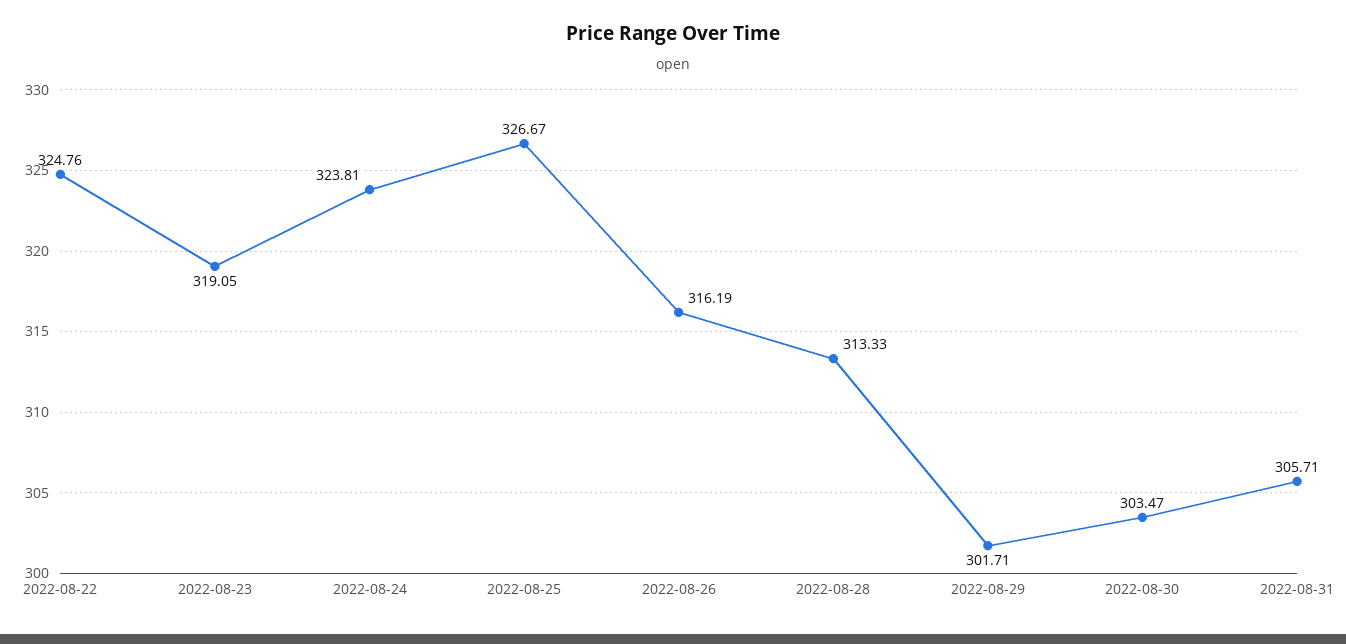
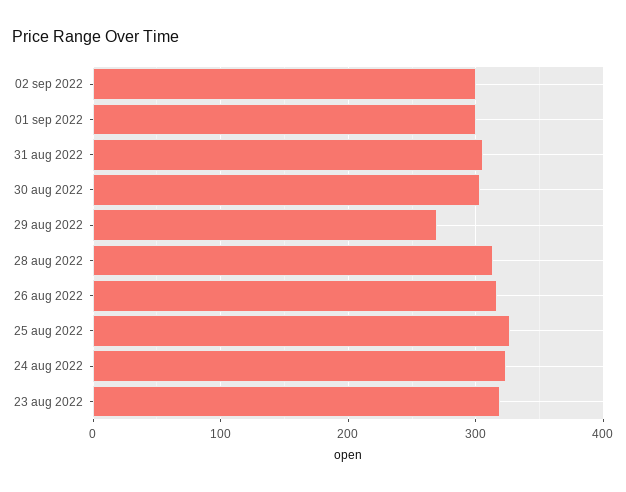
2022-08-22: 324.76 -> none
2022-08-29: 301.71 -> 270
02 sep 2022: none -> 300
01 sep 2022: none -> 300

